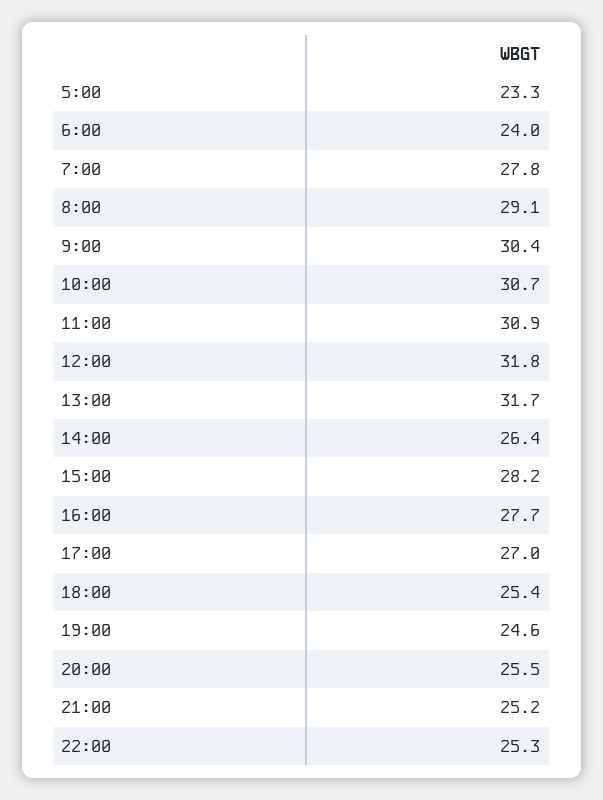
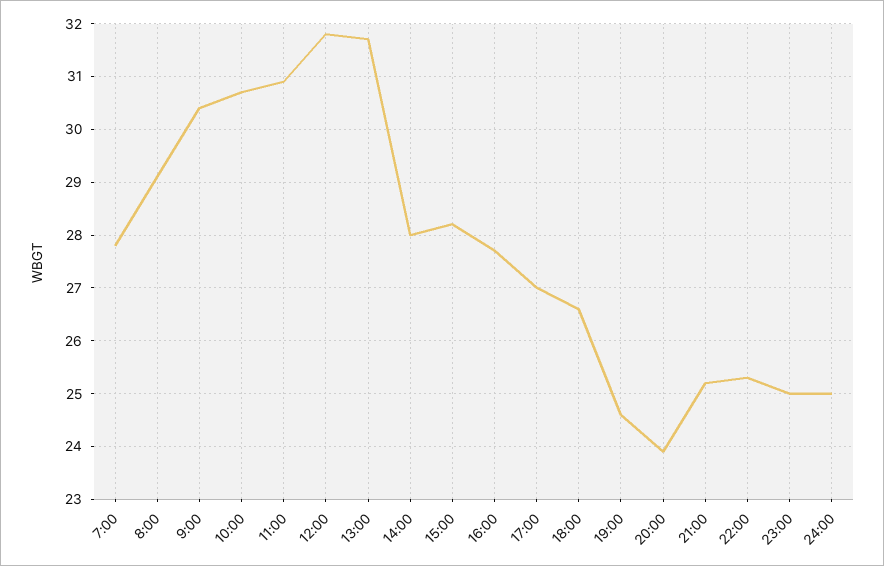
5:00: 23.3 -> none
6:00: 24 -> none
14:00: 26.4 -> 28
18:00: 25.4 -> 26.5
20:00: 25.5 -> 24
23:00: none -> 25
24:00: none -> 25

